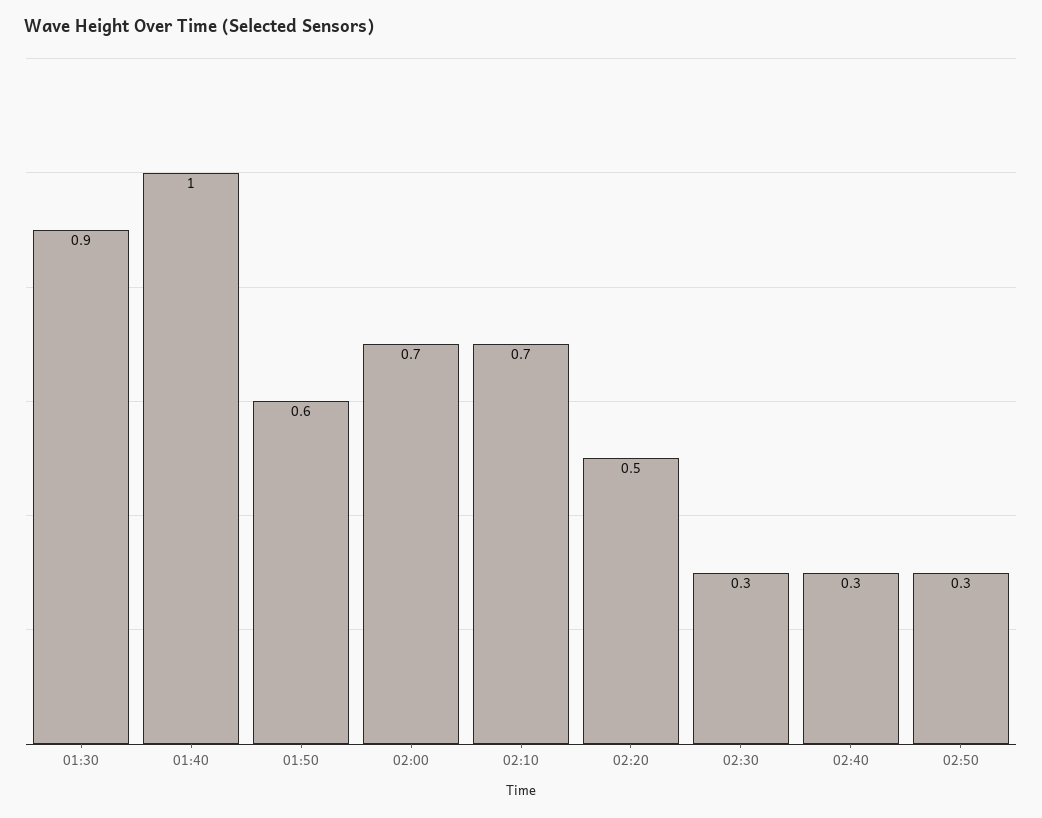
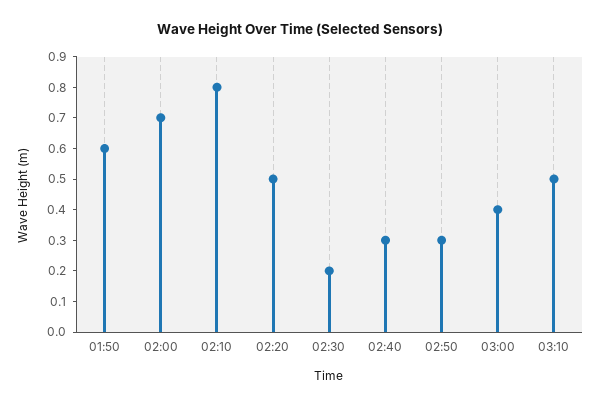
01:30: 0.9 -> none
01:40: 1 -> none
02:10: 0.7 -> 0.8
02:30: 0.3 -> 0.2
03:00: none -> 0.4
03:10: none -> 0.5

